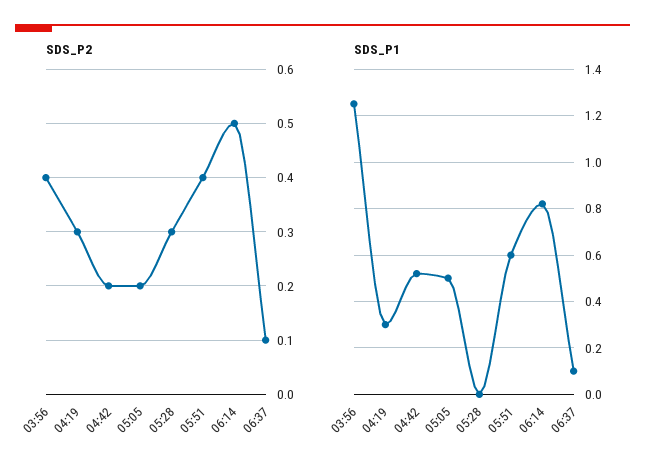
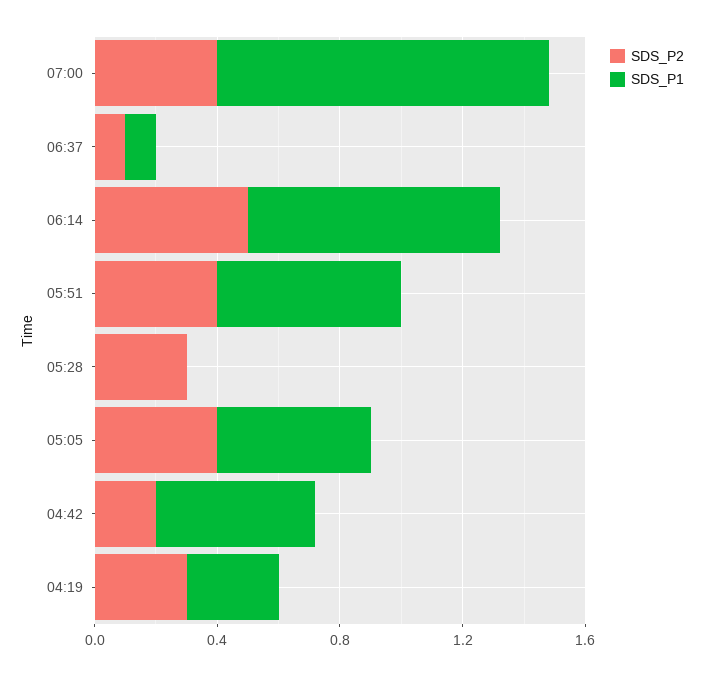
SDS_P2, 03:56: 0.4 -> none
SDS_P2, 05:05: 0.2 -> 0.4
SDS_P1, 03:56: 1.25 -> none
SDS_P2, 07:00: none -> 0.4
SDS_P1, 07:00: none -> 1.1

